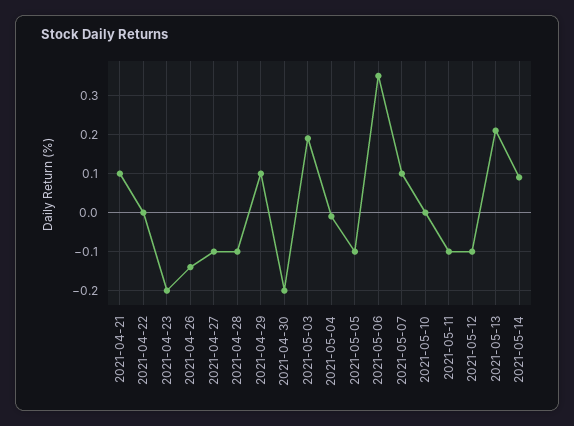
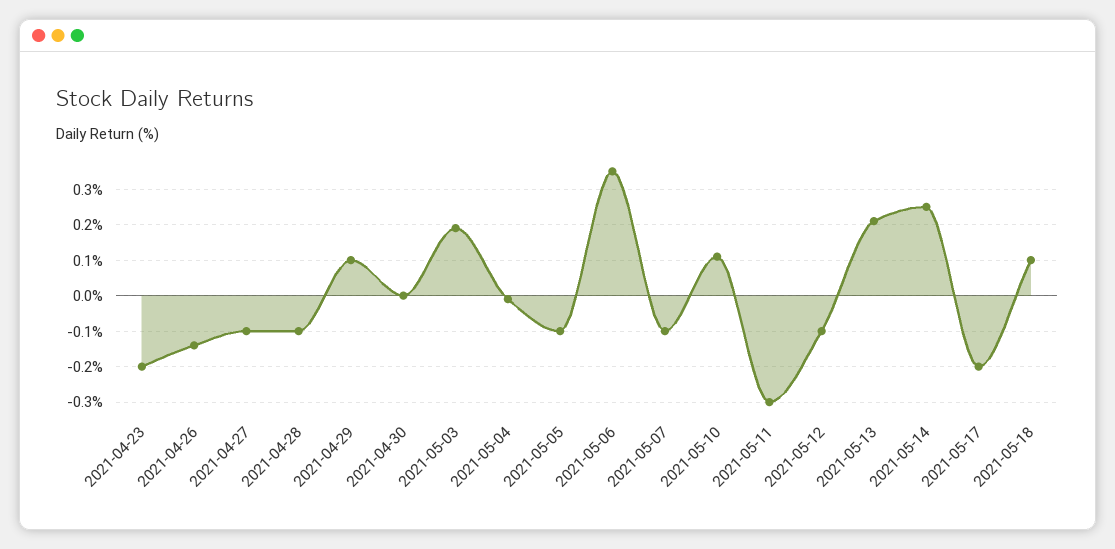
2021-04-21: 0.1 -> none
2021-04-22: 0 -> none
2021-04-30: -0.2 -> 0
2021-05-07: 0.1 -> -0.1
2021-05-10: 0 -> 0.1
2021-05-11: -0.1 -> -0.3
2021-05-14: 0.1 -> 0.25
2021-05-17: none -> -0.2
2021-05-18: none -> 0.1

